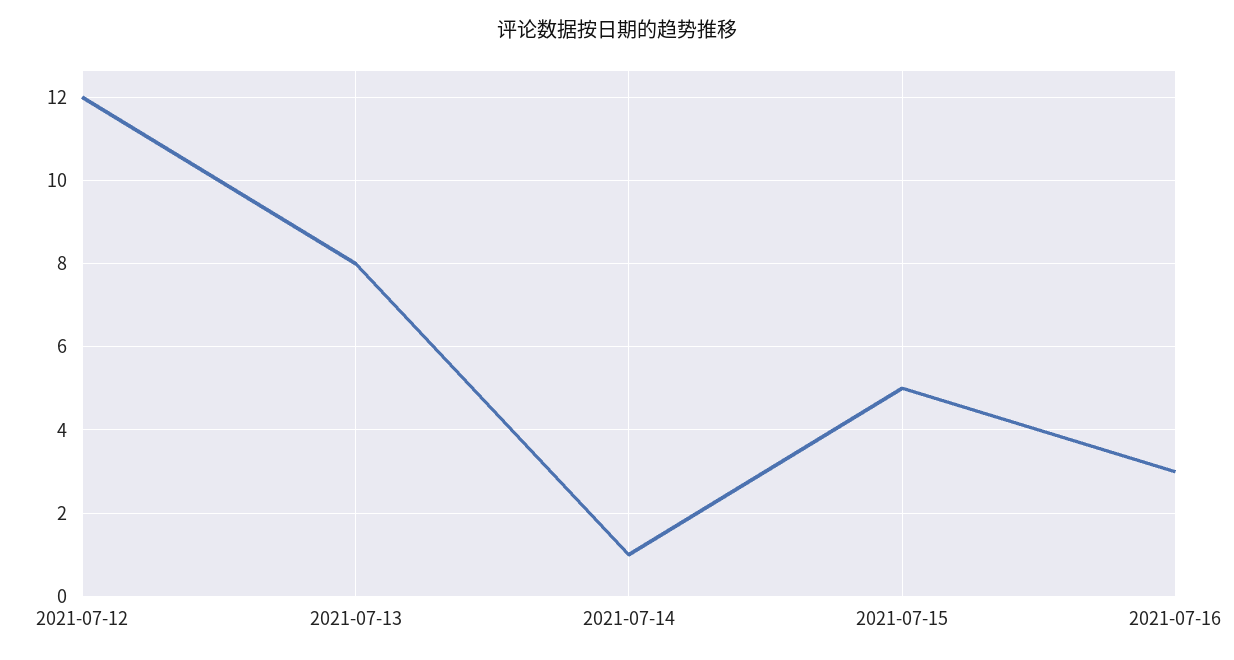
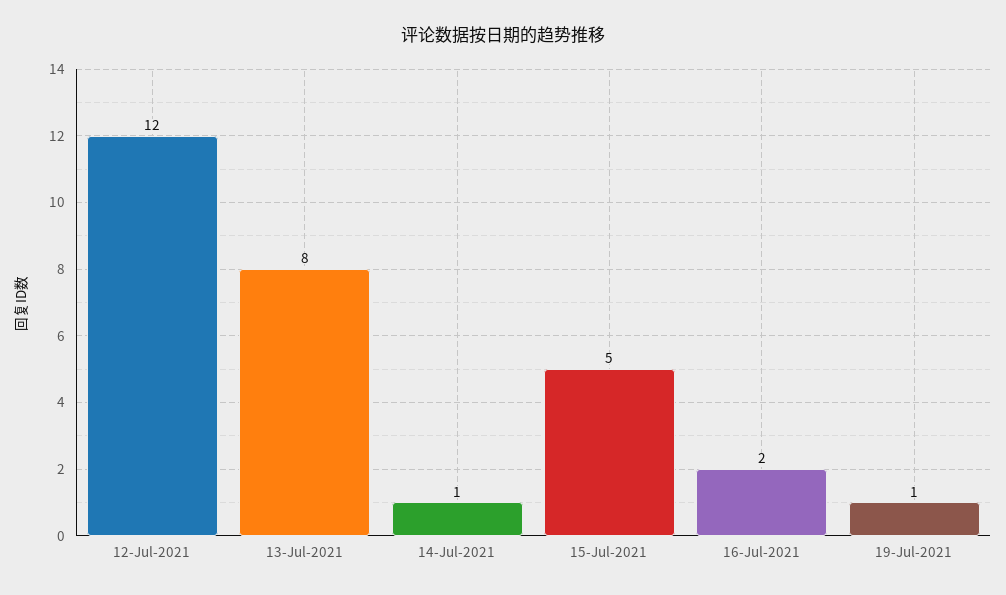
2021-07-16: 3 -> 2
19-Jul-2021: none -> 1

